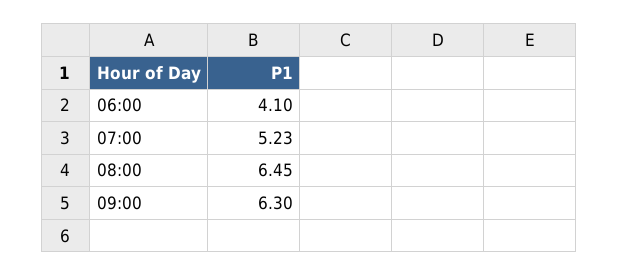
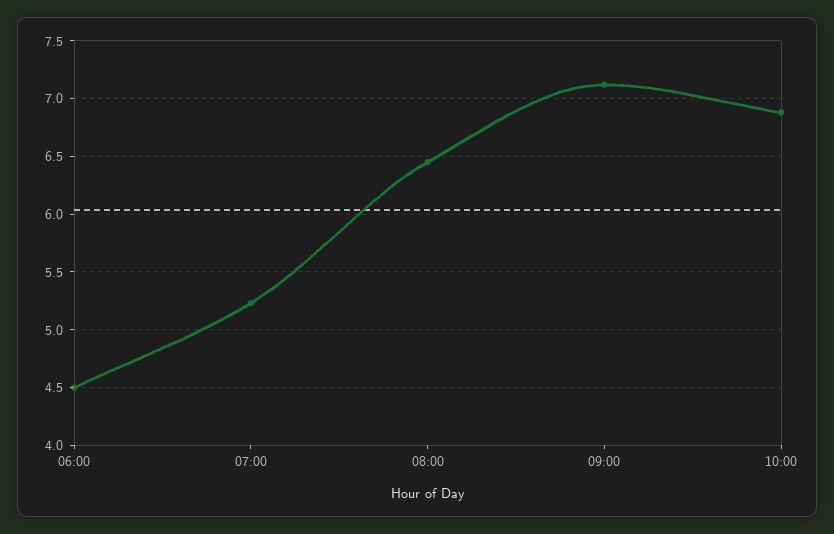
06:00: 4.1 -> 4.5
09:00: 6.3 -> 7.1
10:00: none -> 6.9

